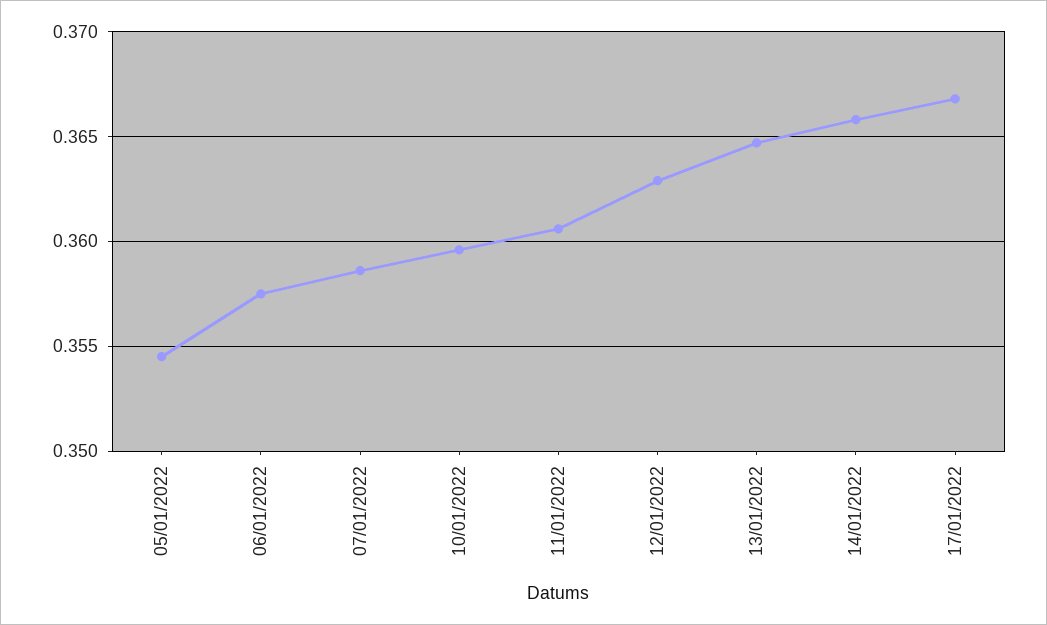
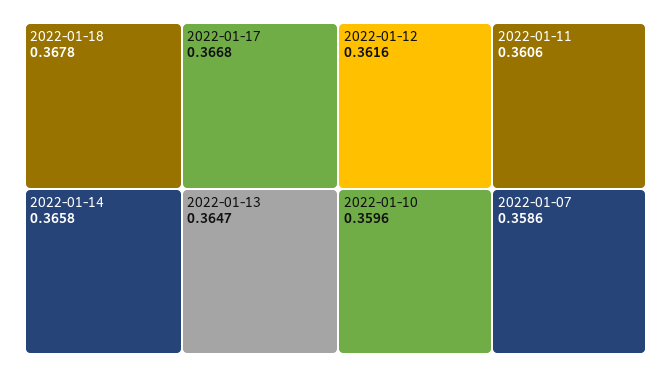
05/01/2022: 0.3545 -> none
06/01/2022: 0.3575 -> none
12/01/2022: 0.363 -> 0.3616
2022-01-18: none -> 0.3678

